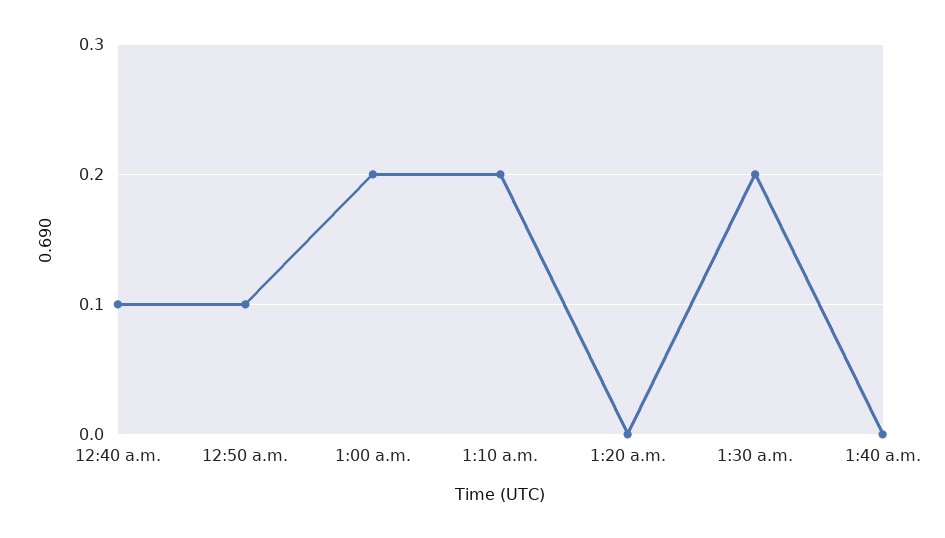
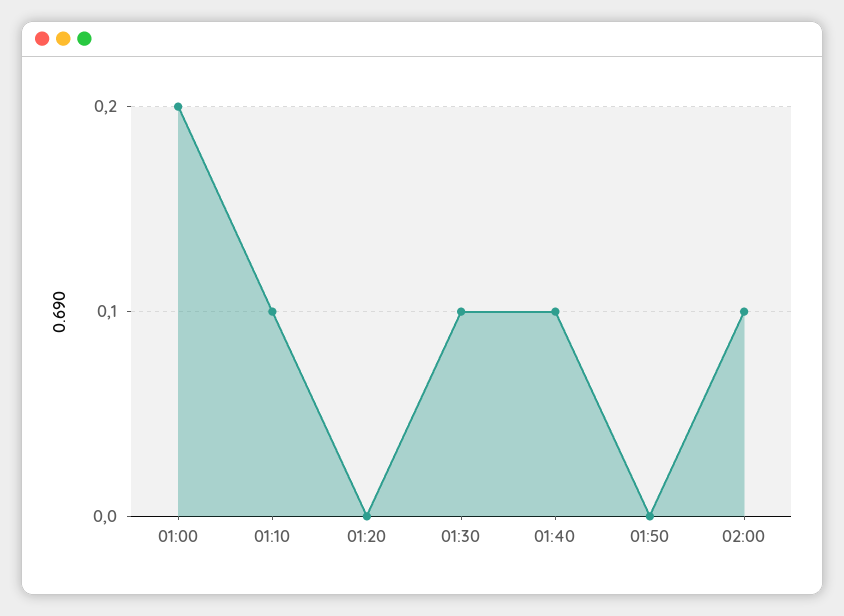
12:40 a.m.: 0.1 -> none
12:50 a.m.: 0.1 -> none
1:10 a.m.: 0.2 -> 0.1
1:30 a.m.: 0.2 -> 0.1
1:40 a.m.: 0 -> 0.1
01:50: none -> 0
02:00: none -> 0.1

